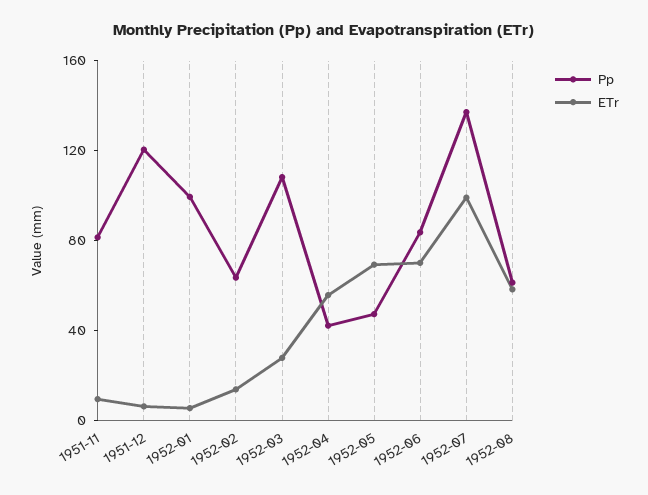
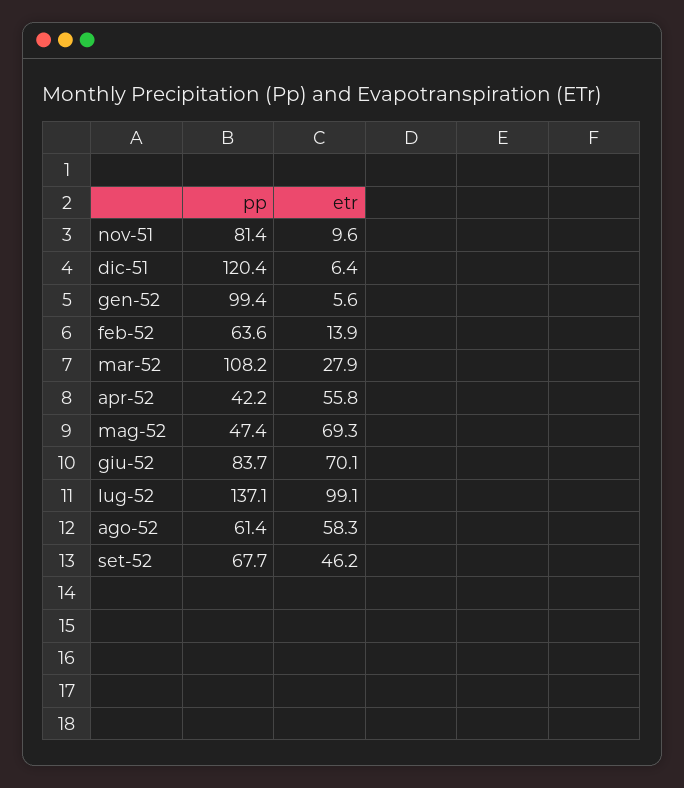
Pp, set-52: none -> 67.7
ETr, set-52: none -> 46.2

